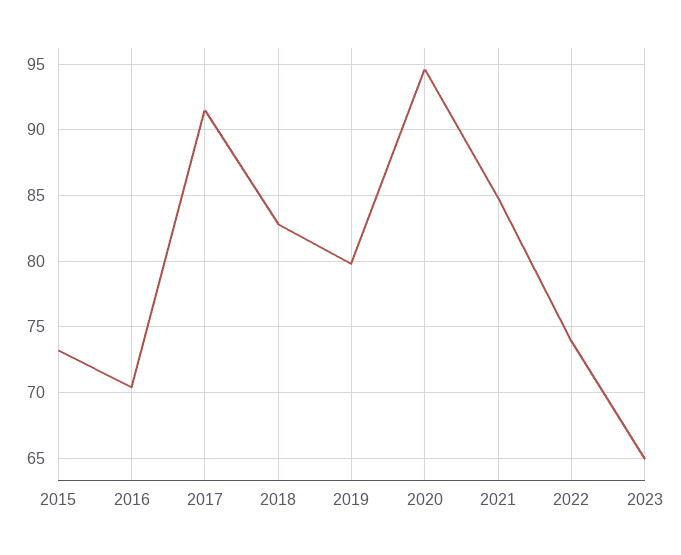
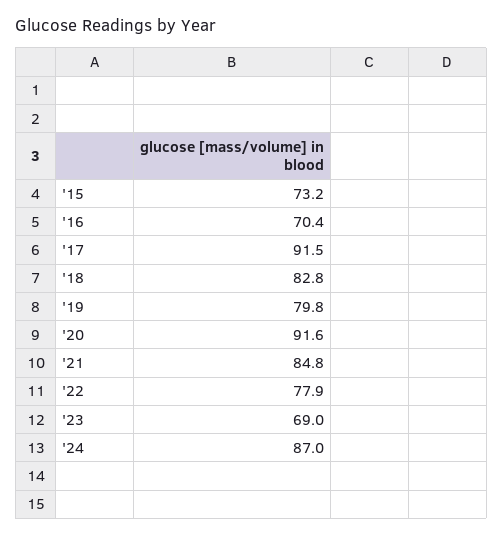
2020: 94.5 -> 91.6
2022: 74 -> 77.9
2023: 65 -> 69
'24: none -> 87

